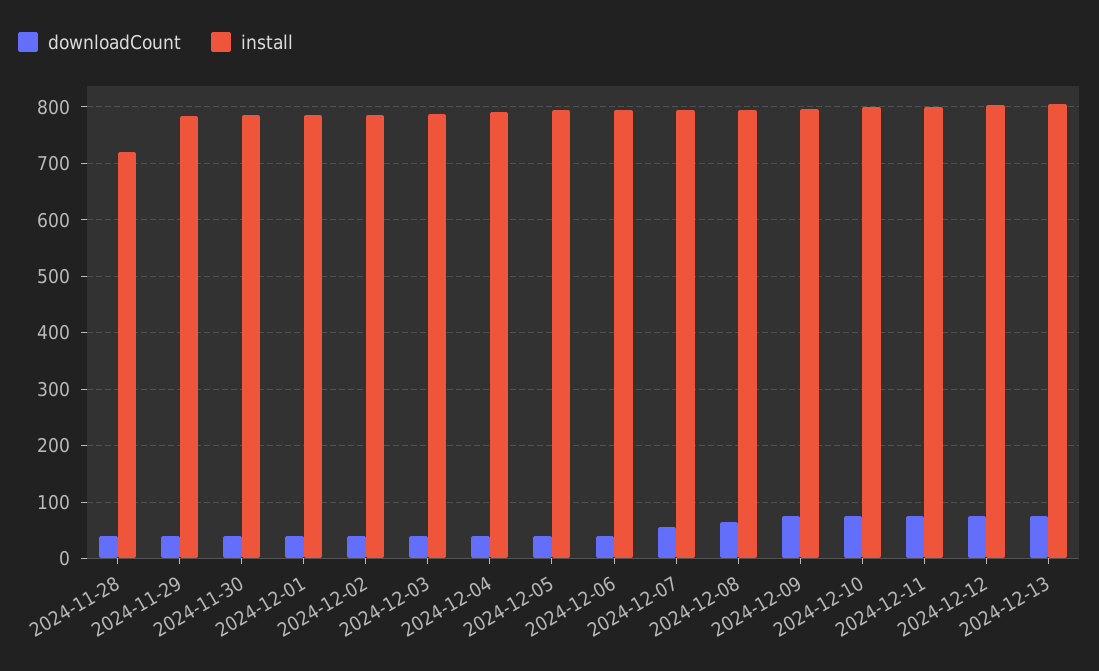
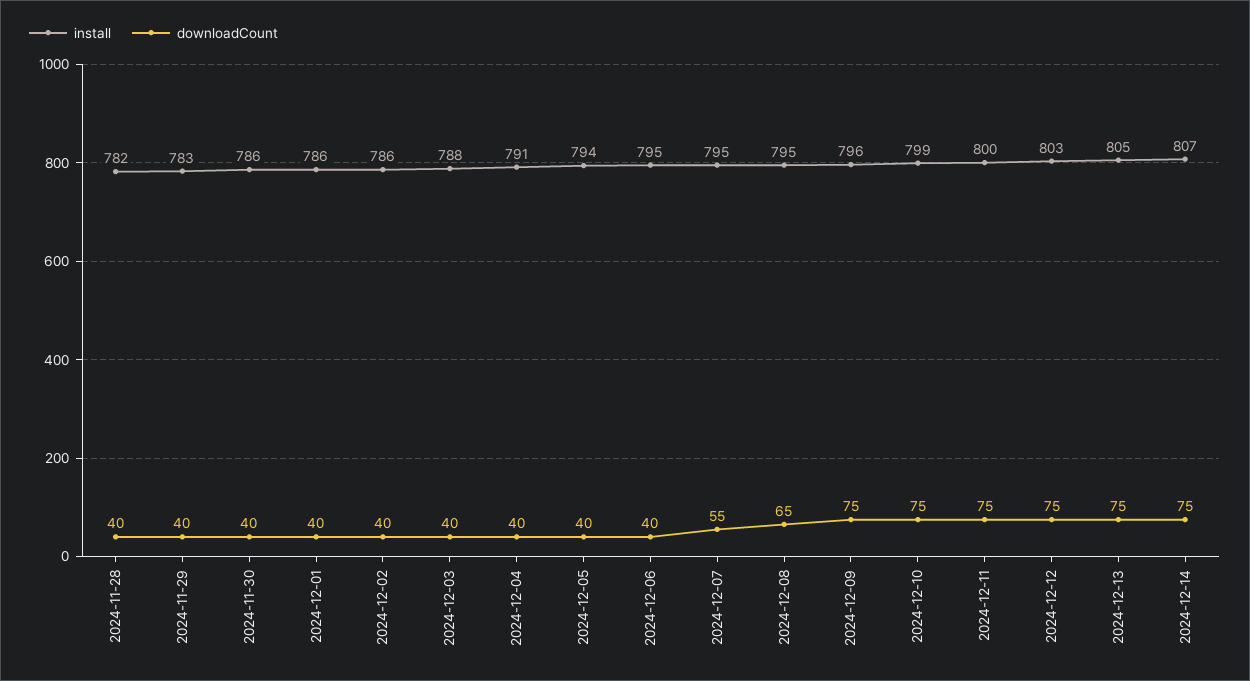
install, 2024-11-28: 720 -> 782
install, 2024-12-14: none -> 807
downloadCount, 2024-12-14: none -> 75

